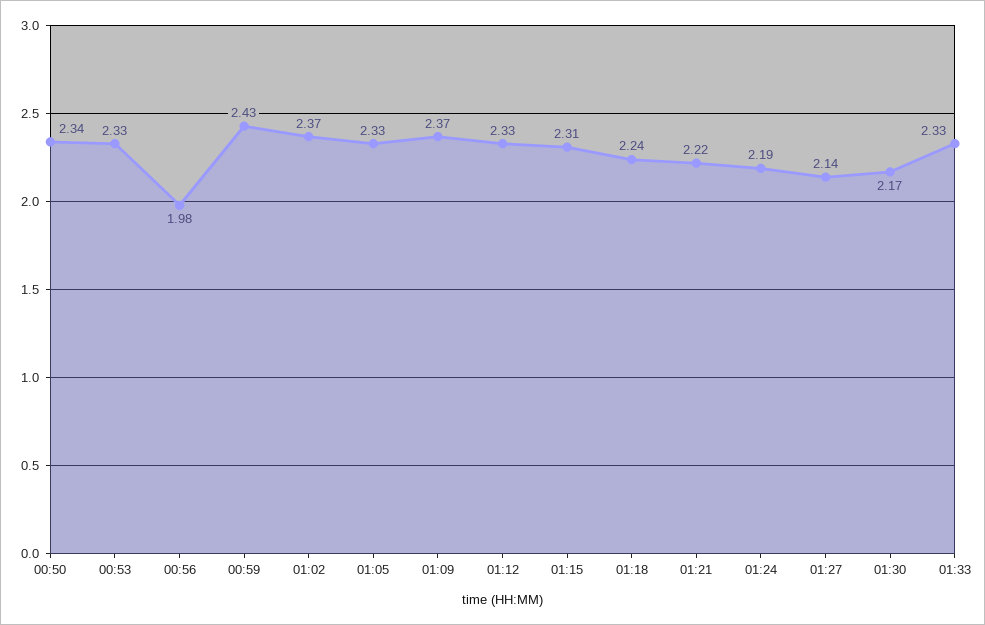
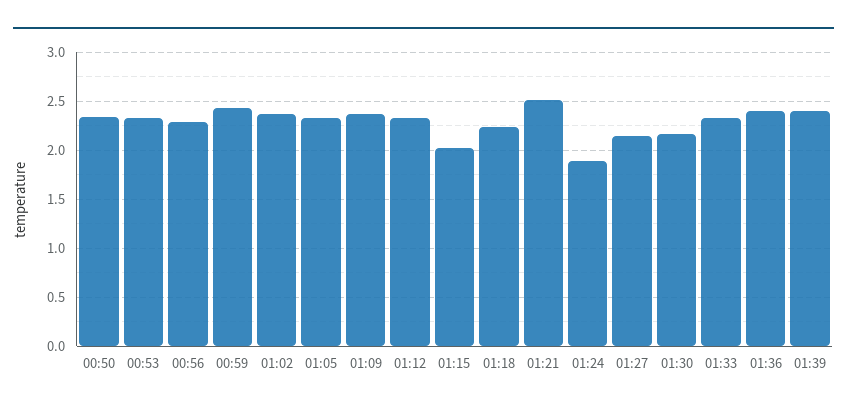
00:56: 1.98 -> 2.3
01:15: 2.31 -> 2
01:21: 2.22 -> 2.5
01:24: 2.19 -> 1.9
01:36: none -> 2.4
01:39: none -> 2.4

